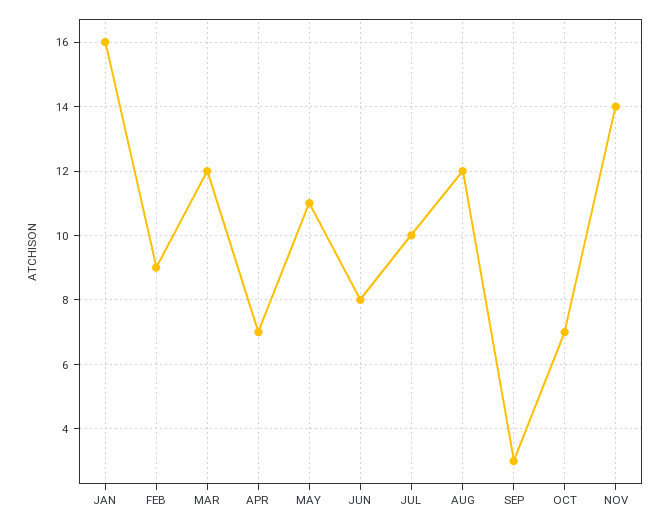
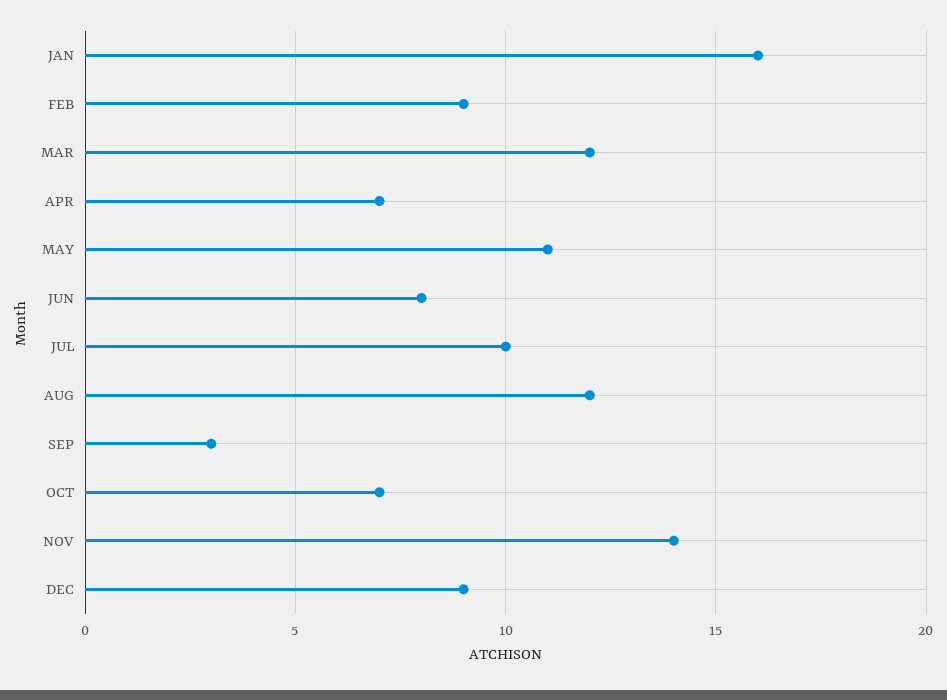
DEC: none -> 9

